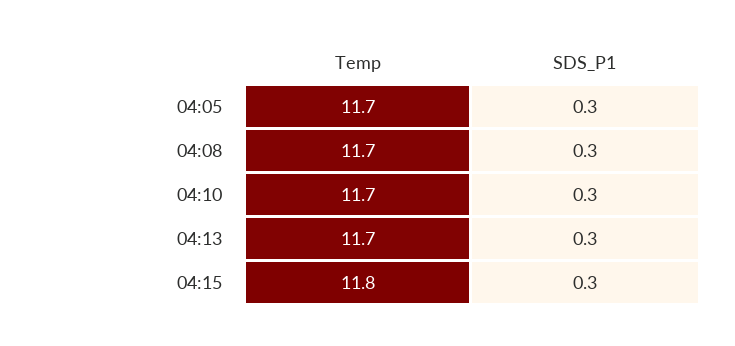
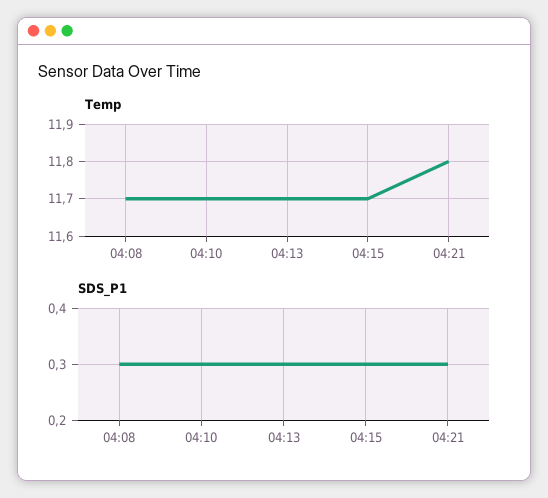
Temp, 04:05: 11.7 -> none
SDS_P1, 04:05: 0.3 -> none
Temp, 04:15: 11.8 -> 11.7
Temp, 04:21: none -> 11.8
SDS_P1, 04:21: none -> 0.3

